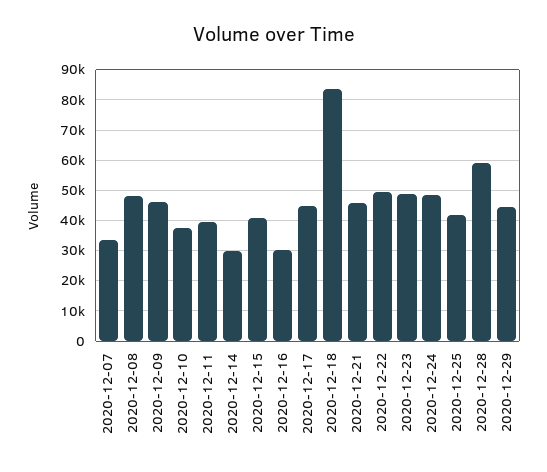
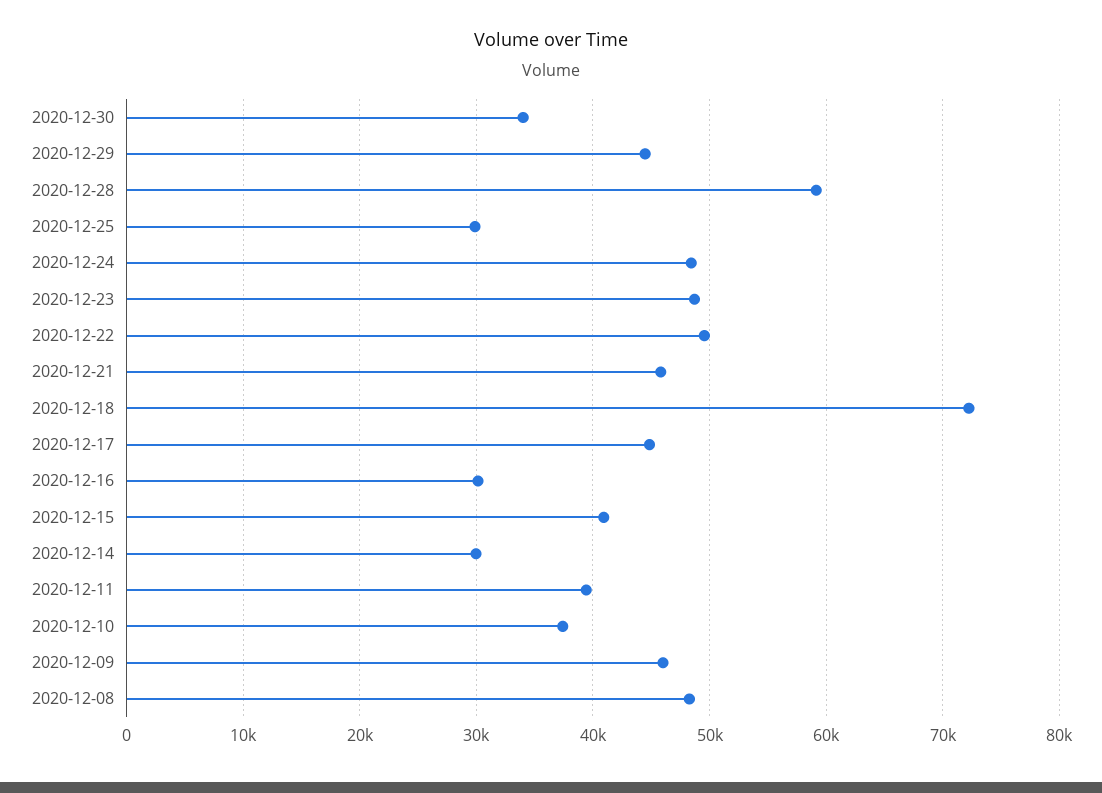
2020-12-07: 34000 -> none
2020-12-18: 84000 -> 72000
2020-12-25: 42000 -> 30000
2020-12-30: none -> 34000

